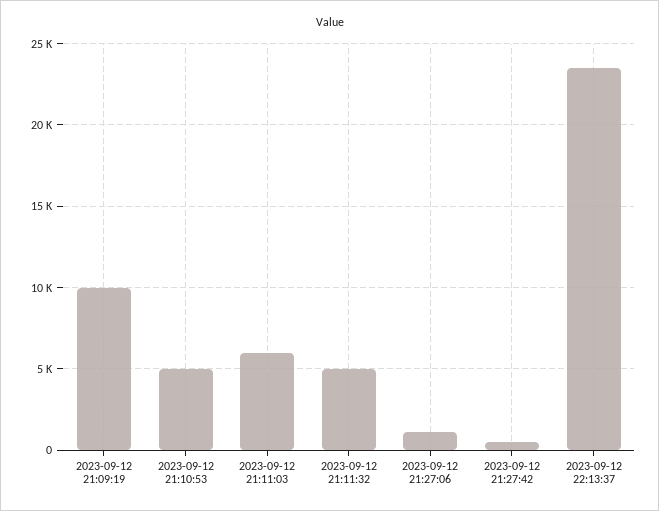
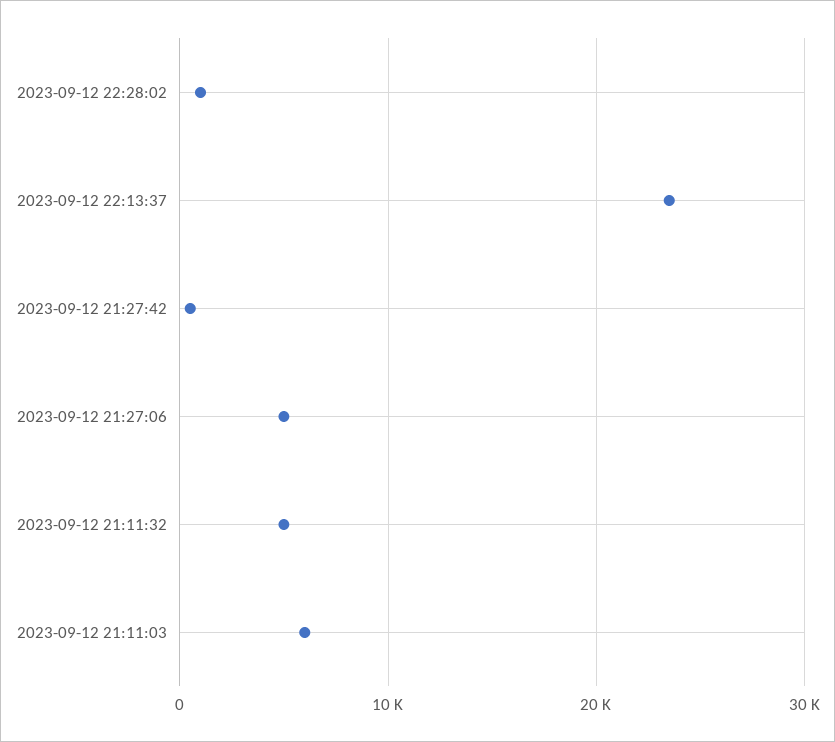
2023-09-12 21:09:19: 10000 -> none
2023-09-12 21:10:53: 5000 -> none
2023-09-12 21:27:06: 1000 -> 5000
2023-09-12 22:28:02: none -> 1000

